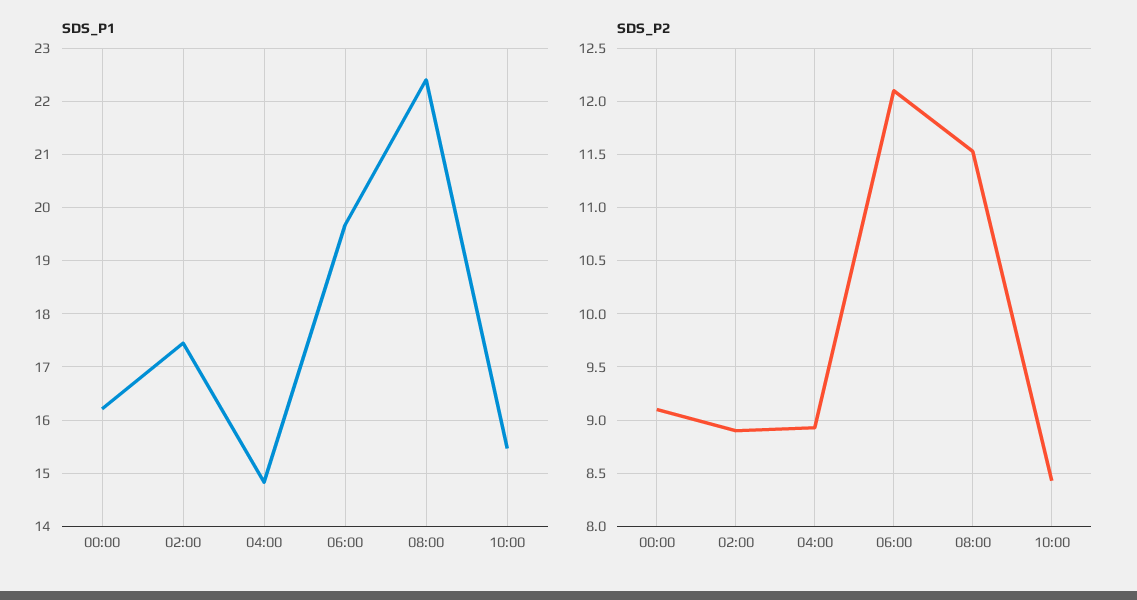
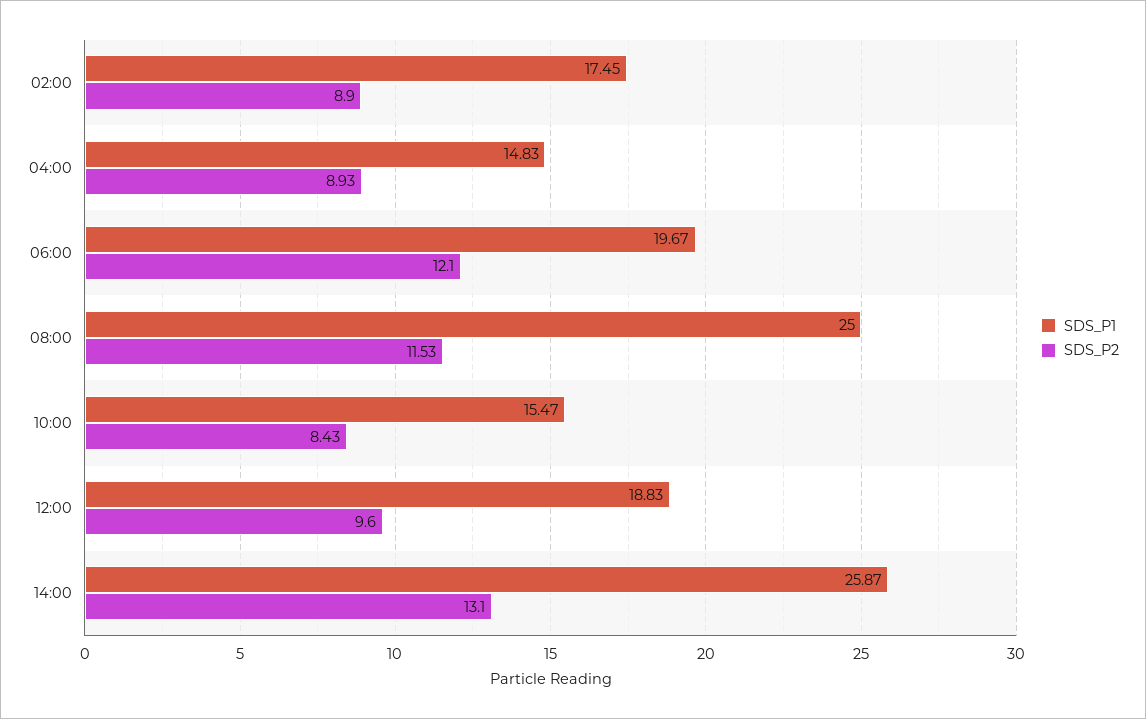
SDS_P1, 00:00: 16.2 -> none
SDS_P1, 08:00: 22.4 -> 25
SDS_P2, 00:00: 9.1 -> none
SDS_P1, 12:00: none -> 18.83
SDS_P2, 12:00: none -> 9.6
SDS_P1, 14:00: none -> 25.87
SDS_P2, 14:00: none -> 13.1

